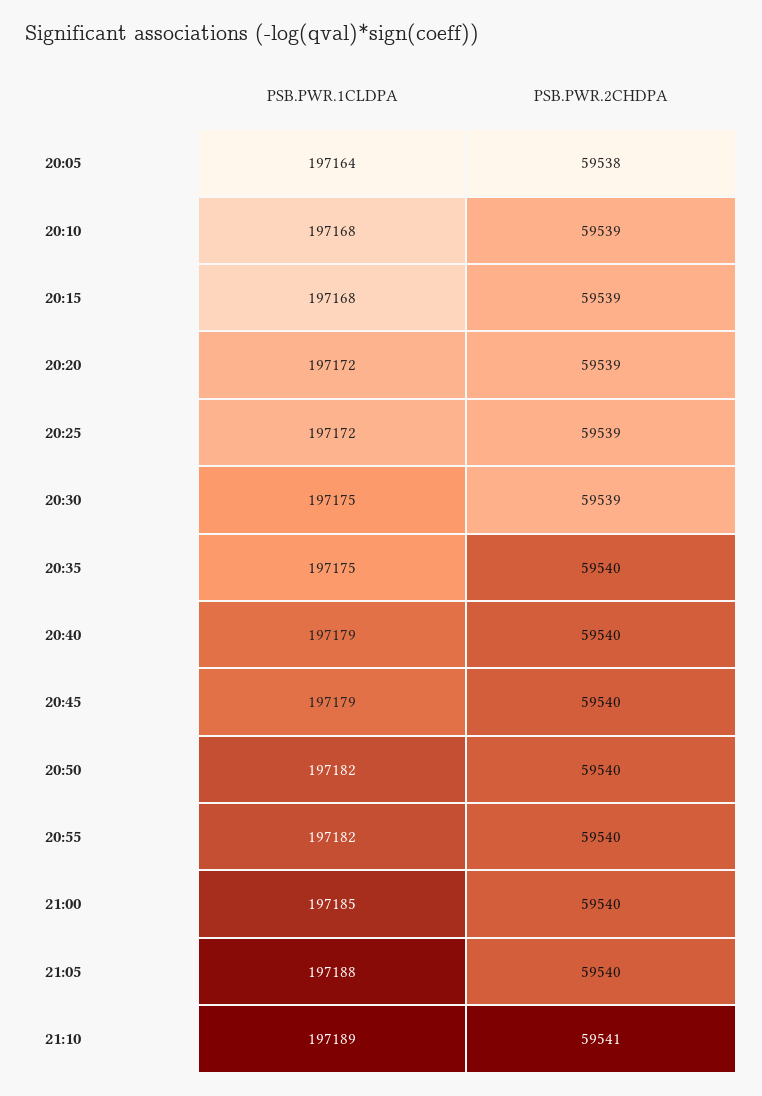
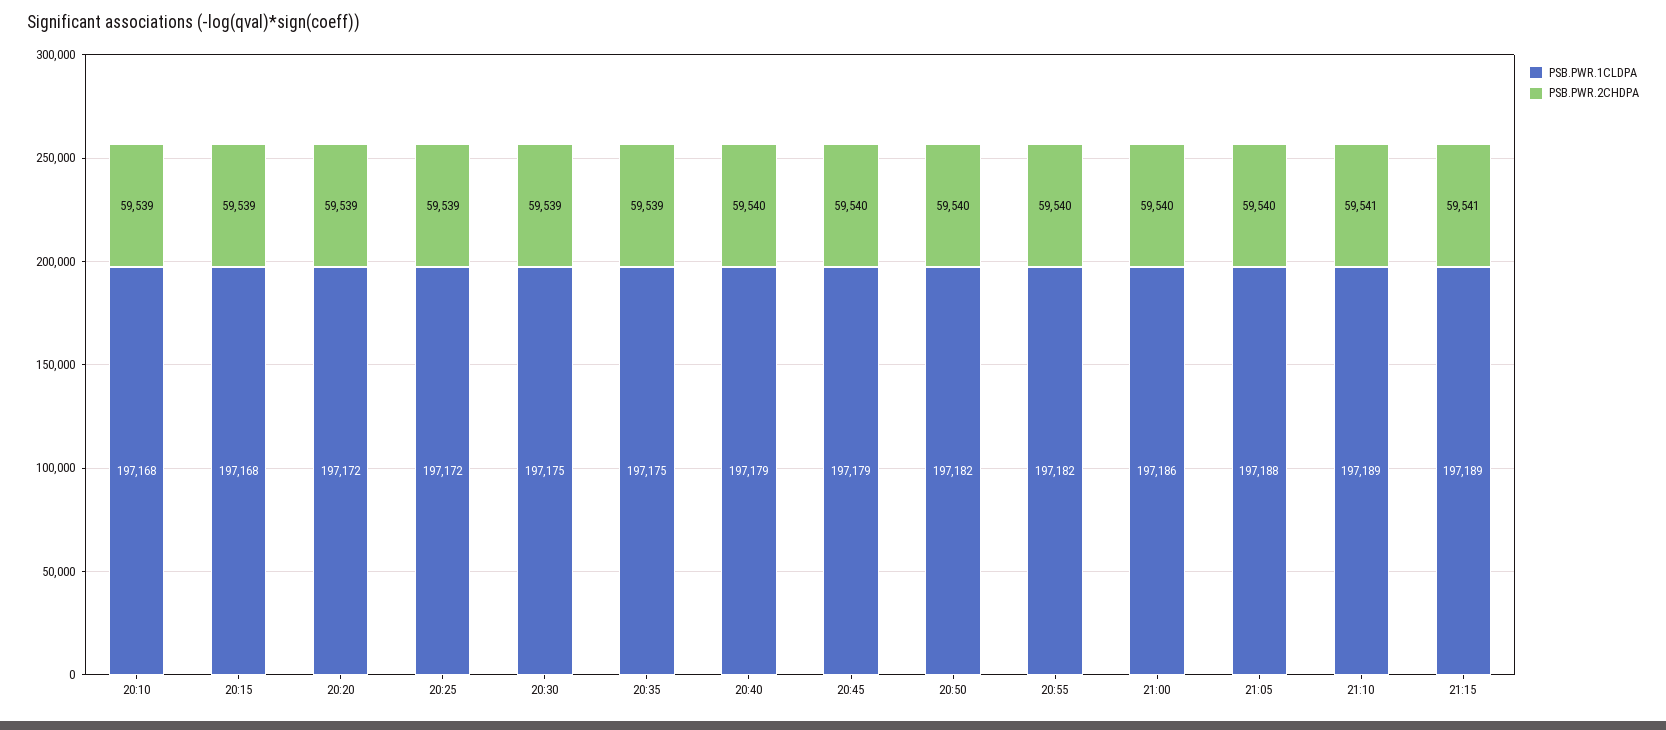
PSB.PWR.1CLDPA, 20:05: 197164 -> none
PSB.PWR.2CHDPA, 20:05: 59538 -> none
PSB.PWR.2CHDPA, 20:35: 59540 -> 59539
PSB.PWR.1CLDPA, 21:00: 197185 -> 197186
PSB.PWR.1CLDPA, 21:15: none -> 197189
PSB.PWR.2CHDPA, 21:15: none -> 59541

